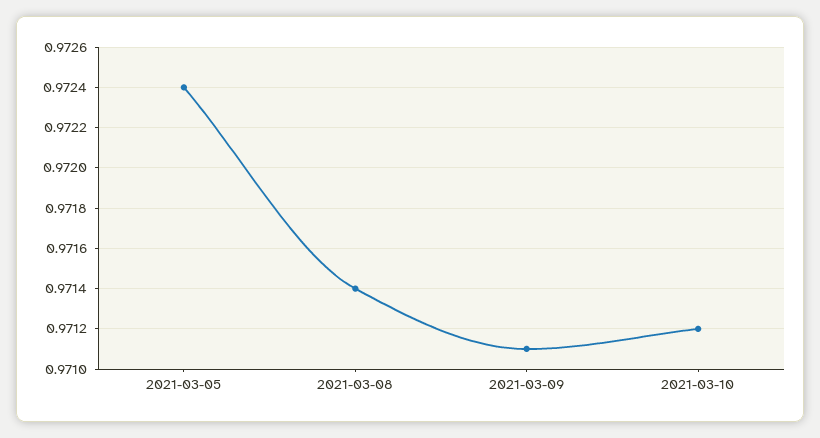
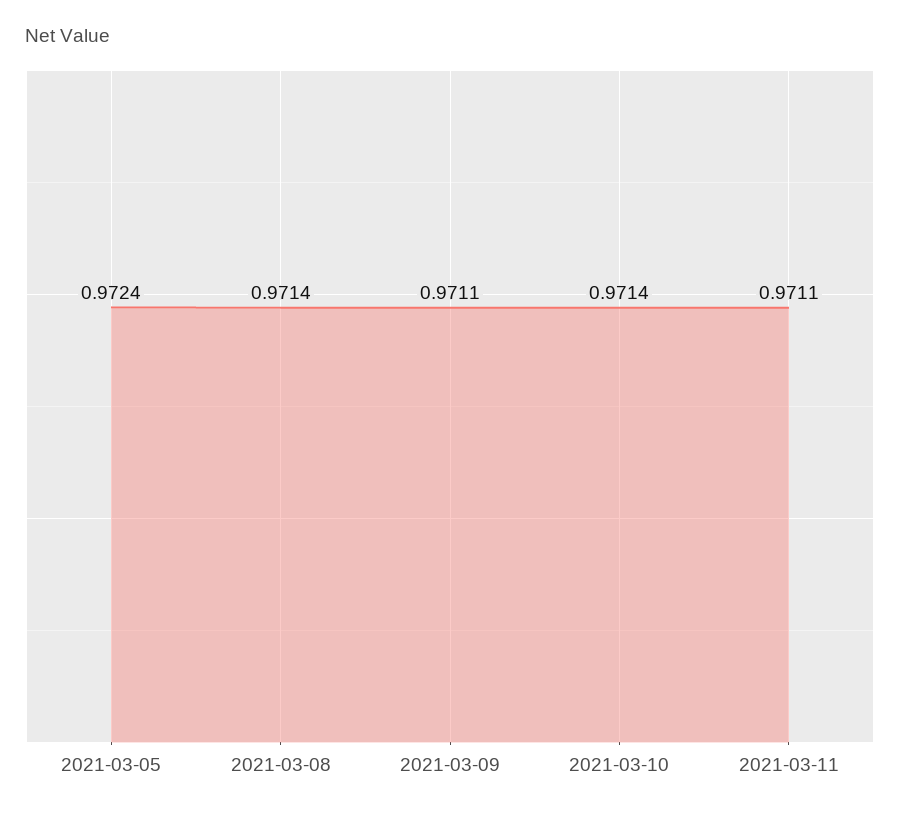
2021-03-10: 0.9712 -> 0.9714
2021-03-11: none -> 0.9711

